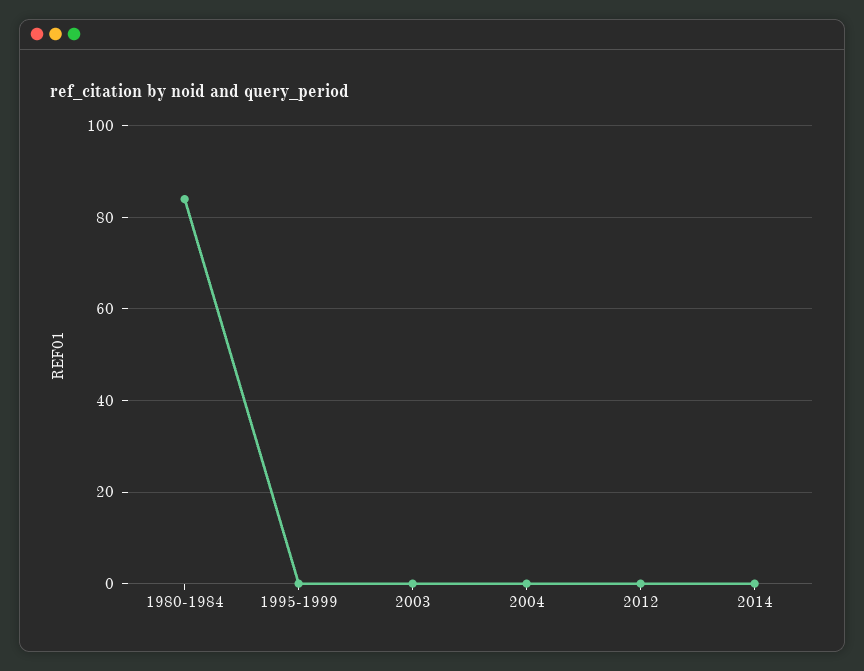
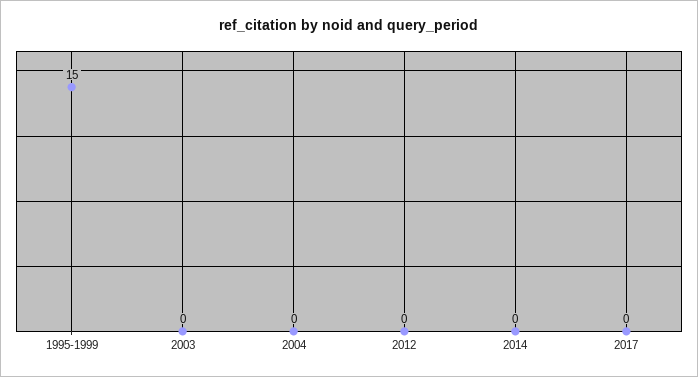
1980-1984: 85 -> none
1995-1999: 0 -> 15
2017: none -> 0

